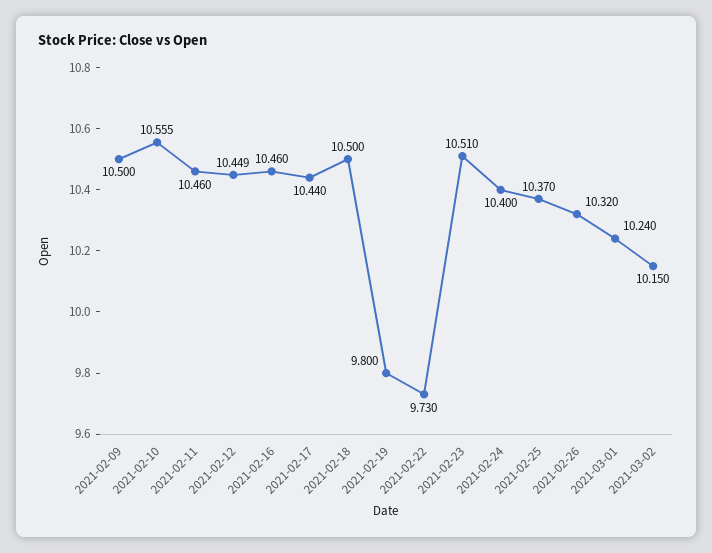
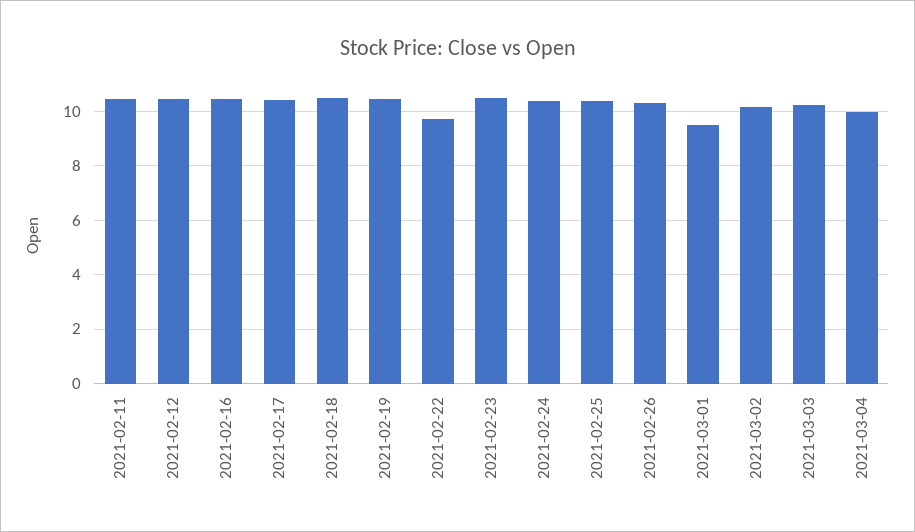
2021-02-09: 10.5 -> none
2021-02-10: 10.555 -> none
2021-02-19: 9.8 -> 10.5
2021-03-01: 10.24 -> 9.5
2021-03-03: none -> 10.25
2021-03-04: none -> 10

